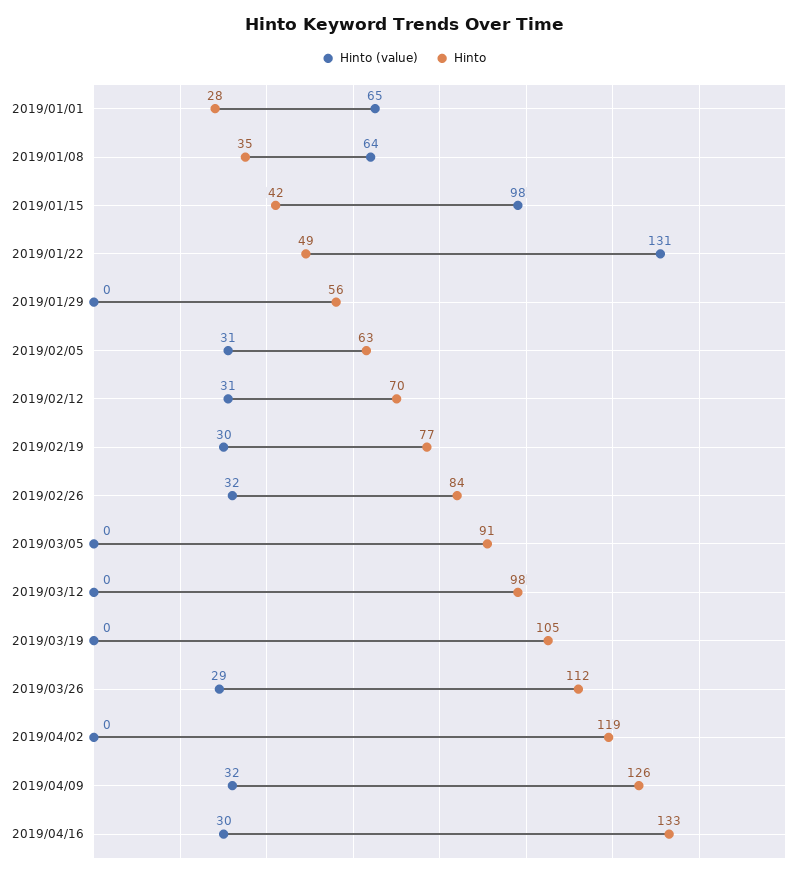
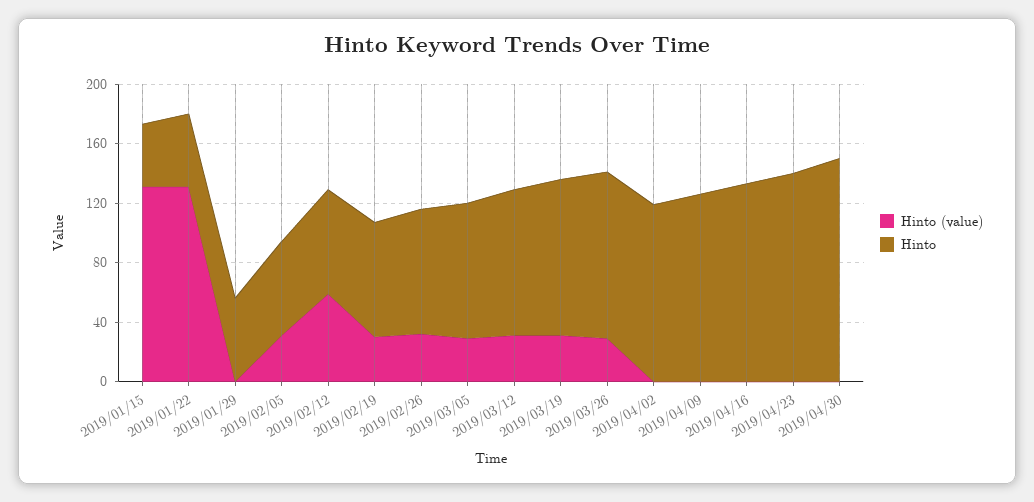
Hinto (value), 2019/01/01: 65 -> none
Hinto, 2019/01/01: 28 -> none
Hinto (value), 2019/01/08: 64 -> none
Hinto, 2019/01/08: 35 -> none
Hinto (value), 2019/01/15: 98 -> 130
Hinto (value), 2019/02/12: 31 -> 60
Hinto (value), 2019/03/05: 0 -> 30
Hinto (value), 2019/03/12: 0 -> 30
Hinto (value), 2019/03/19: 0 -> 30
Hinto (value), 2019/04/09: 32 -> 0
Hinto (value), 2019/04/16: 30 -> 0
Hinto (value), 2019/04/23: none -> 0
Hinto, 2019/04/23: none -> 140
Hinto (value), 2019/04/30: none -> 0
Hinto, 2019/04/30: none -> 150

